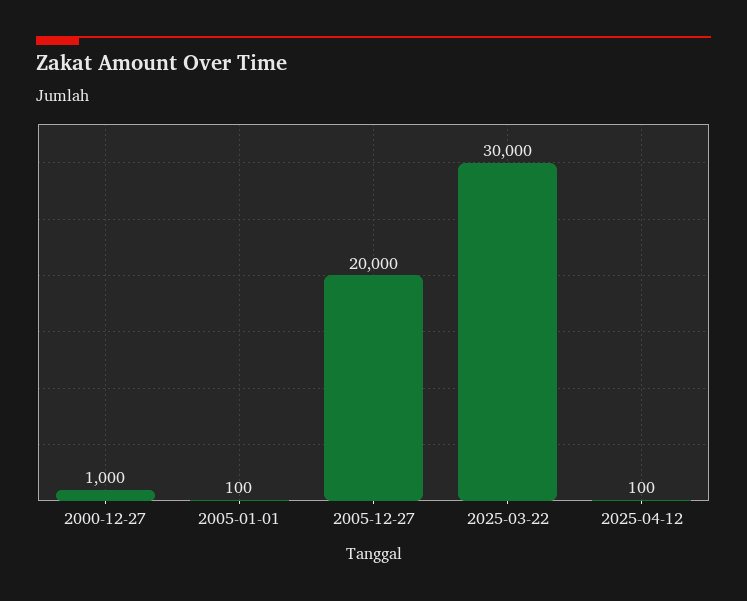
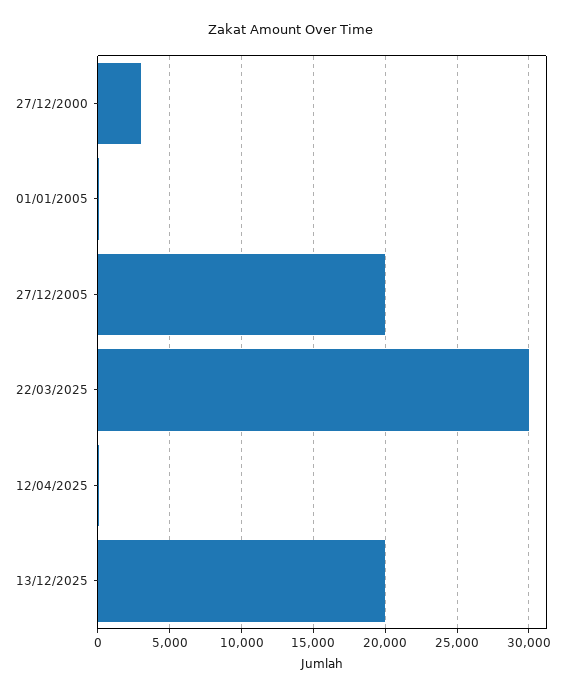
2000-12-27: 1000 -> 3000
13/12/2025: none -> 20000

